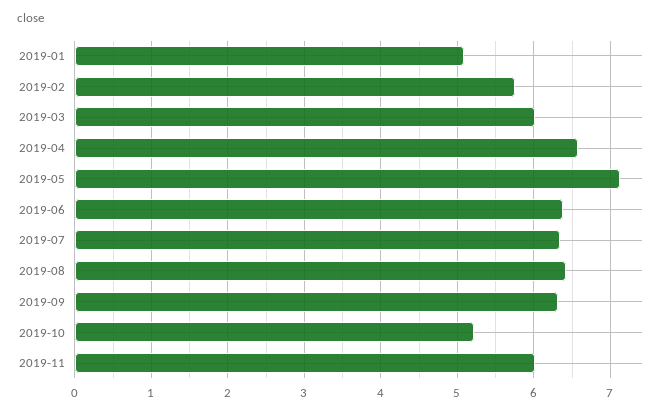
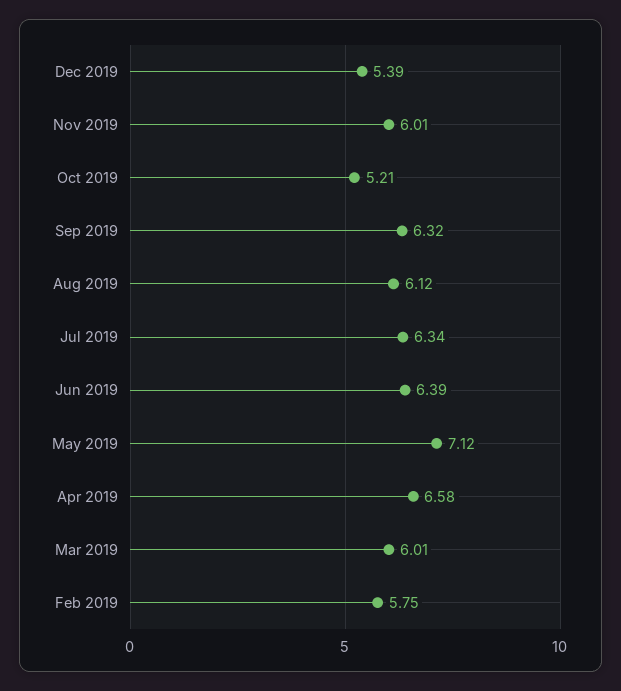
2019-01: 5.1 -> none
2019-08: 6.4 -> 6.12
Dec 2019: none -> 5.39

